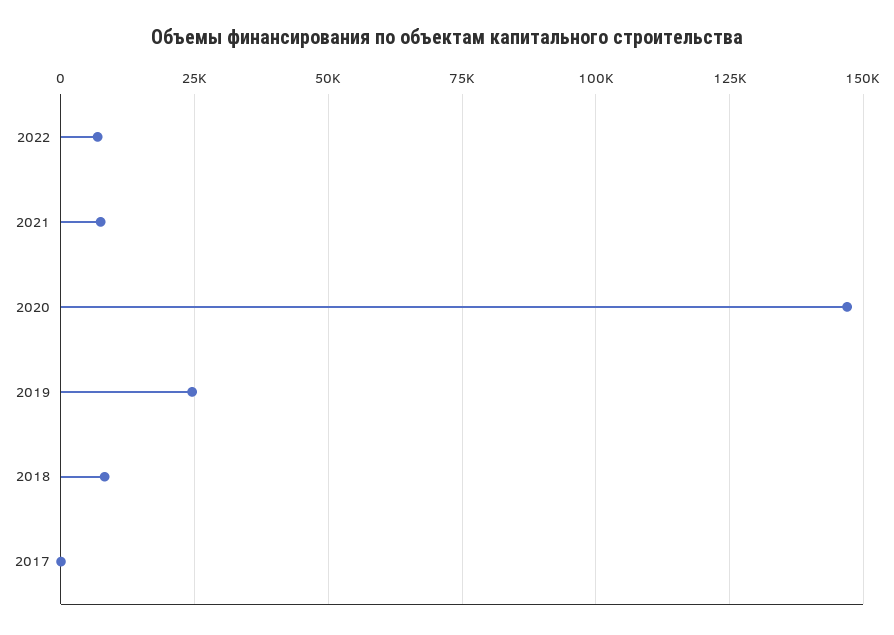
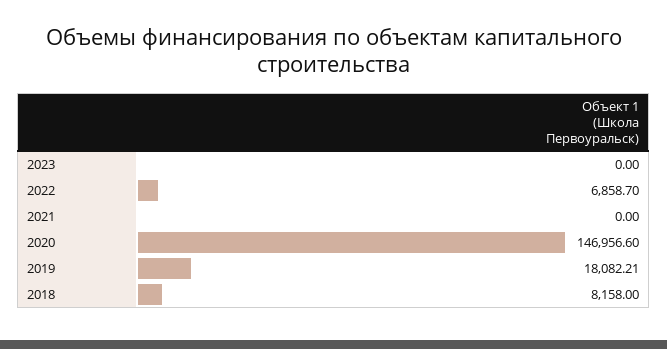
2021: 7500 -> 0
2019: 25000 -> 18082.21
2017: 0 -> none
2023: none -> 0

